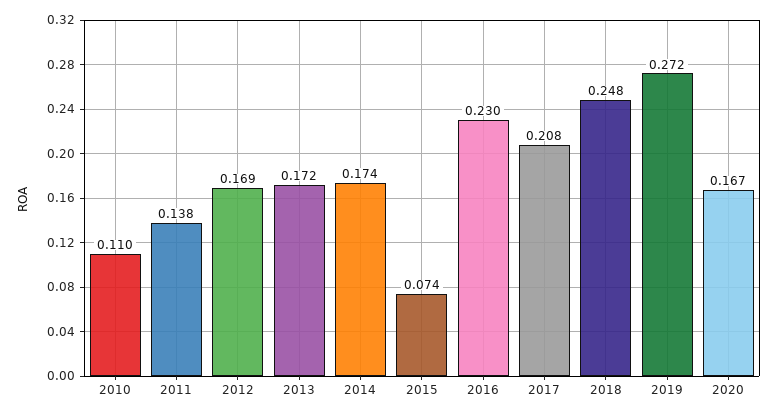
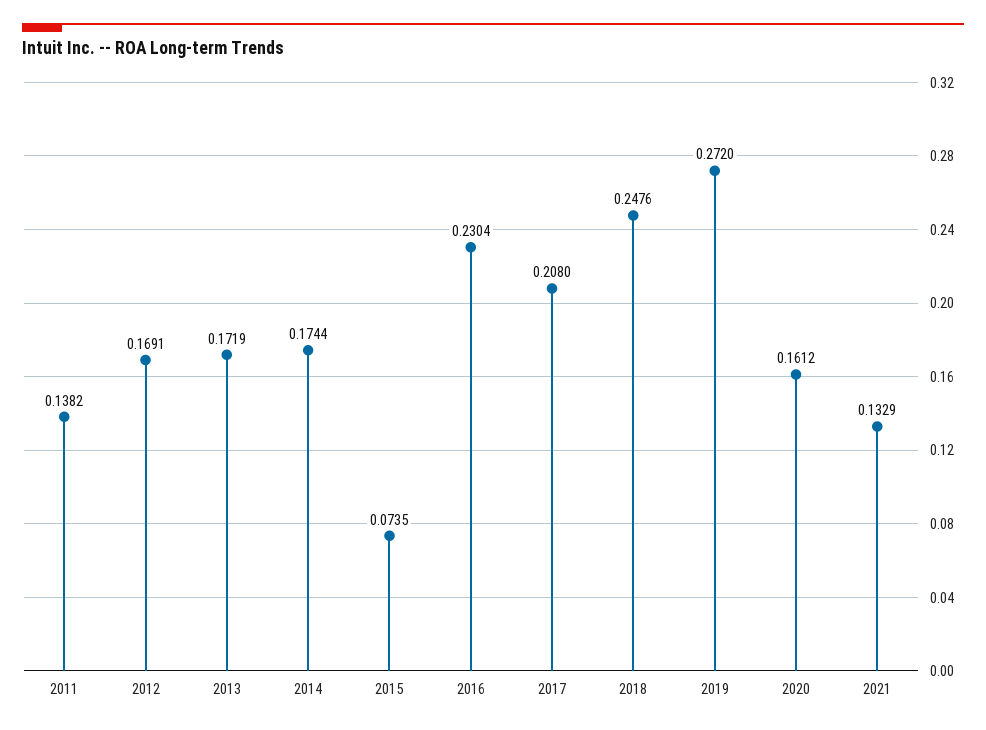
2010: 0.11 -> none
2020: 0.167 -> 0.1612
2021: none -> 0.1329

